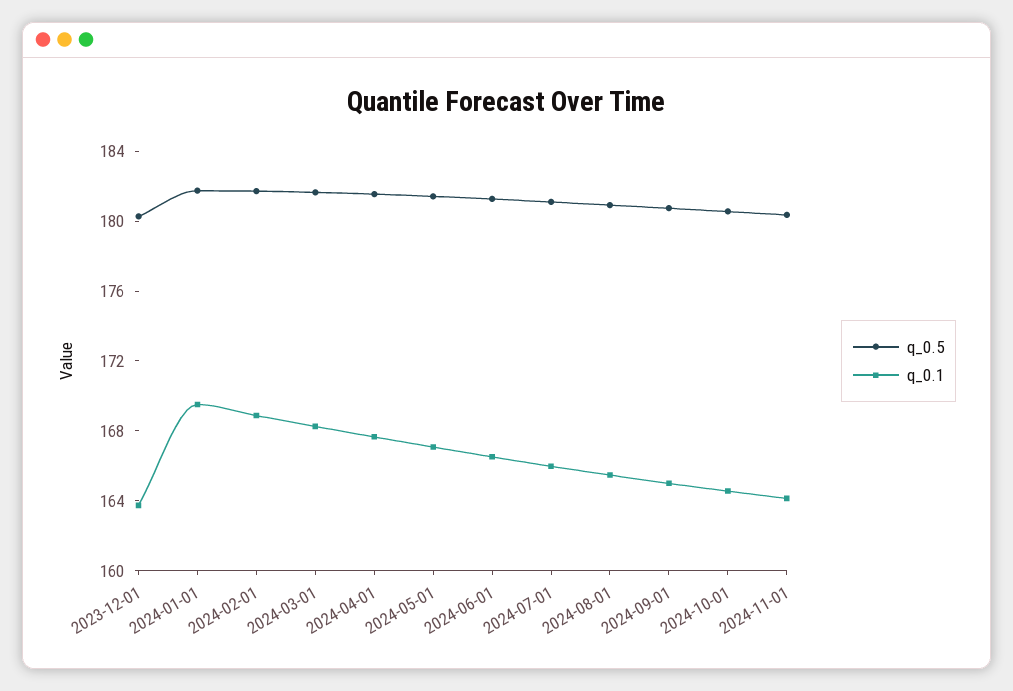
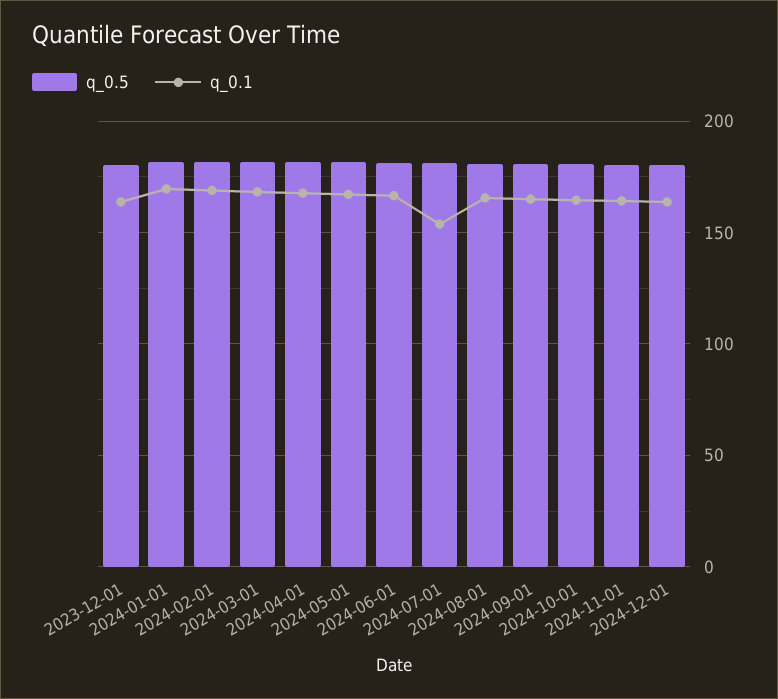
q_0.1, 2024-07-01: 166 -> 155
q_0.5, 2024-12-01: none -> 180
q_0.1, 2024-12-01: none -> 165

